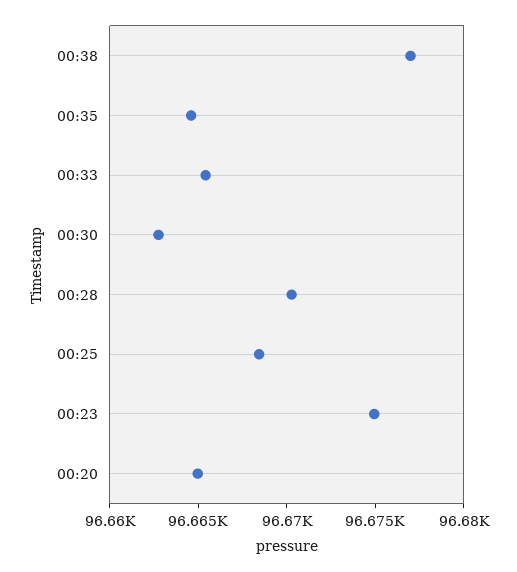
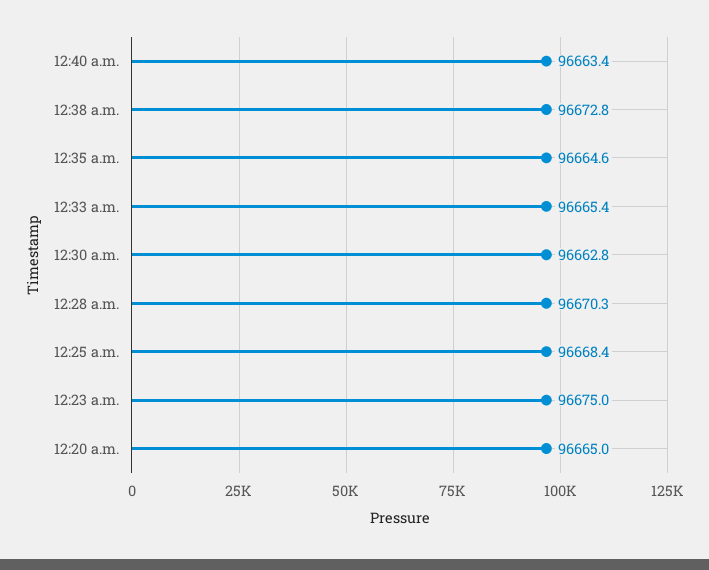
00:38: 96677 -> 96672.8
12:40 a.m.: none -> 96663.4

